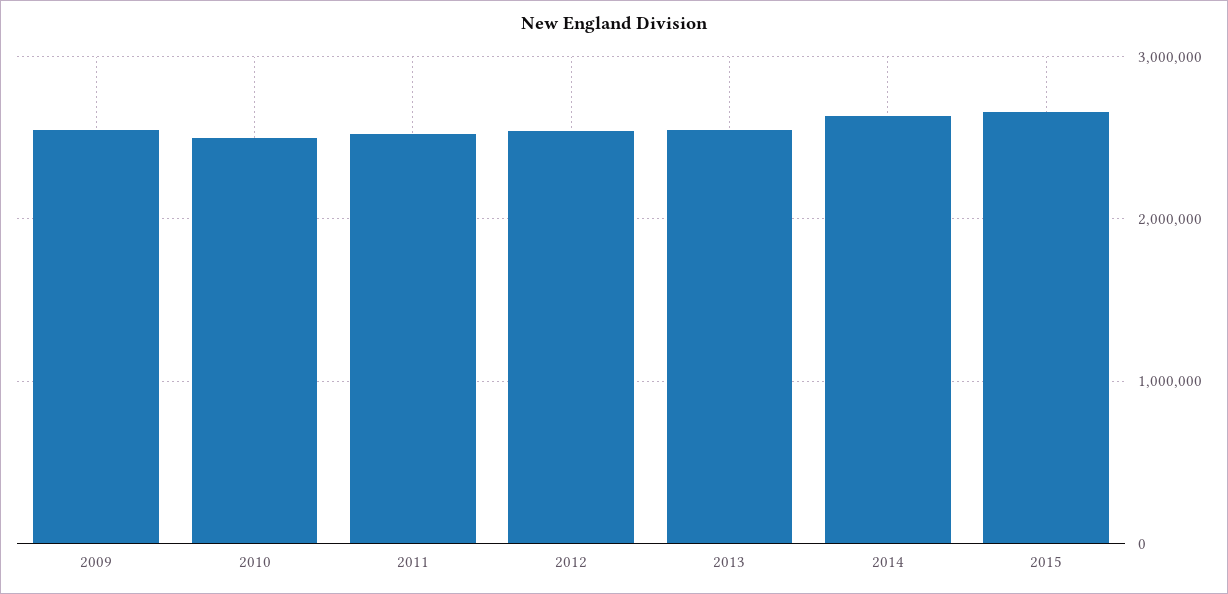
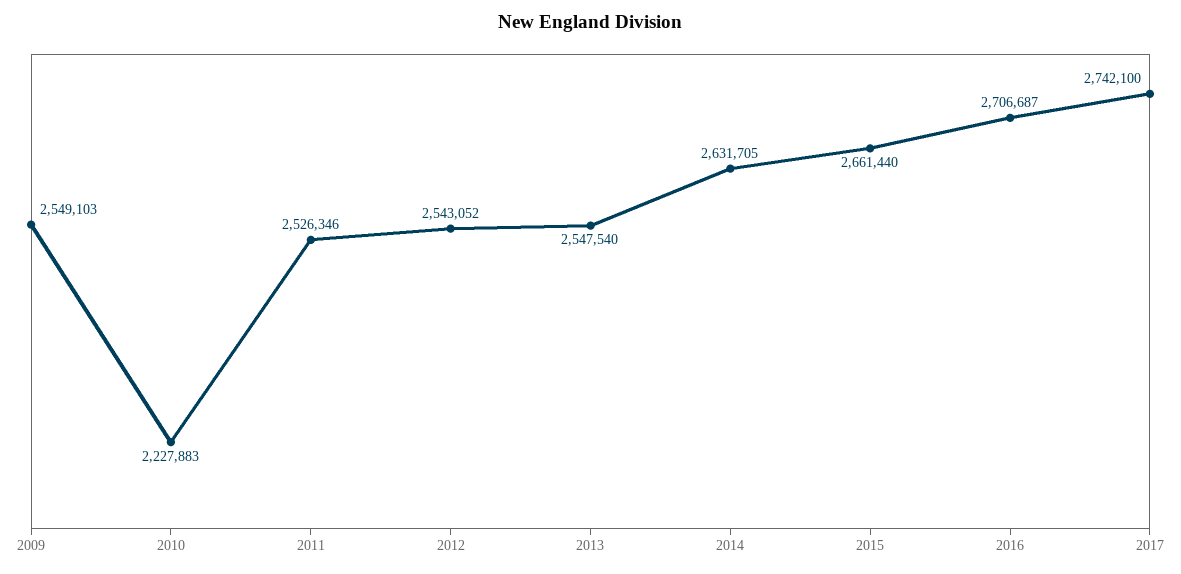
2010: 2500000 -> 2227883
2016: none -> 2706687
2017: none -> 2742100

